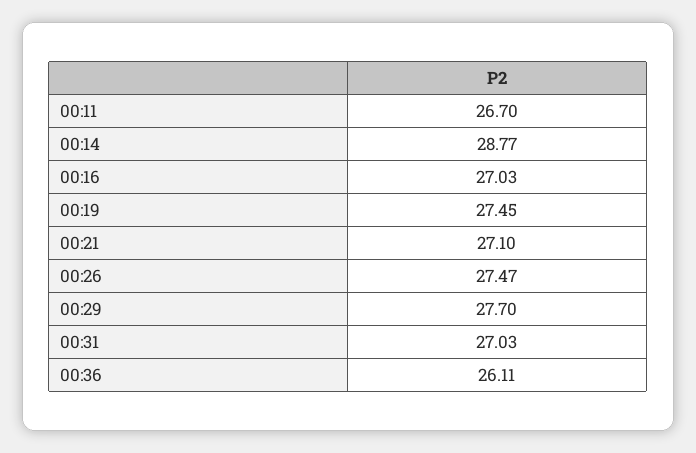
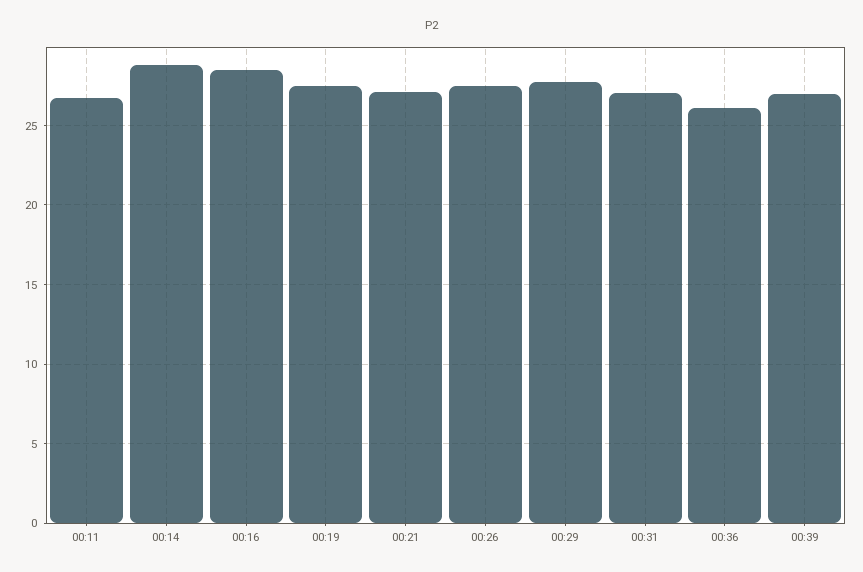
00:16: 27.03 -> 28.5
00:39: none -> 27

